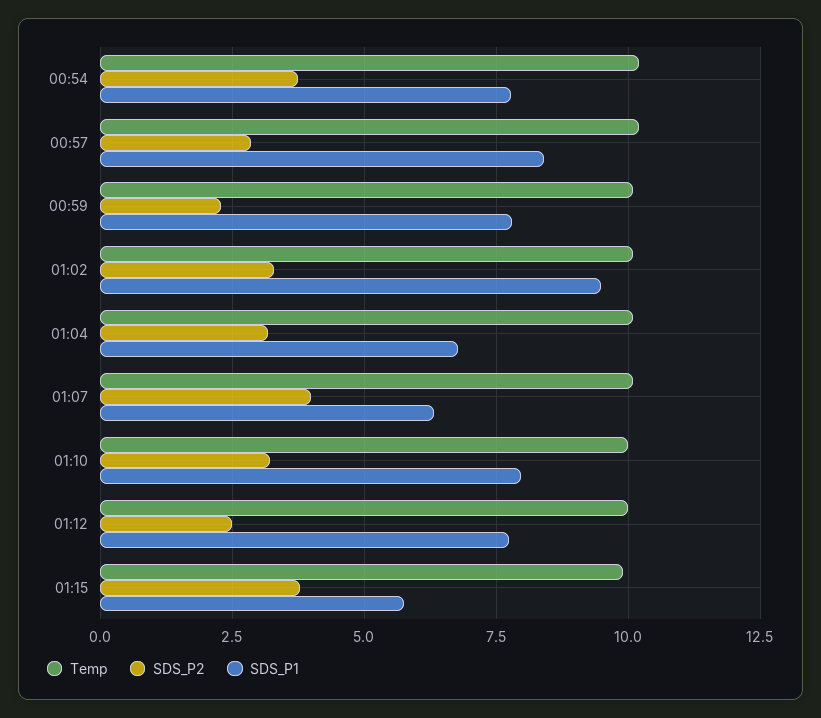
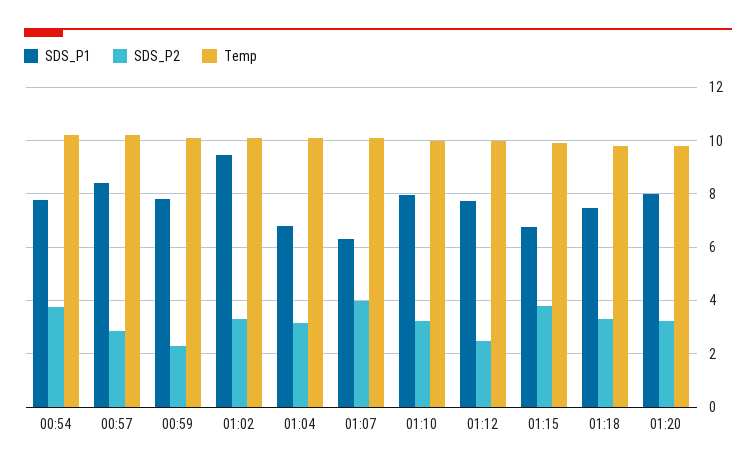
SDS_P1, 01:15: 5.75 -> 6.75
SDS_P1, 01:18: none -> 7.5
SDS_P2, 01:18: none -> 3.25
Temp, 01:18: none -> 9.75
SDS_P1, 01:20: none -> 8
SDS_P2, 01:20: none -> 3.25
Temp, 01:20: none -> 9.75

